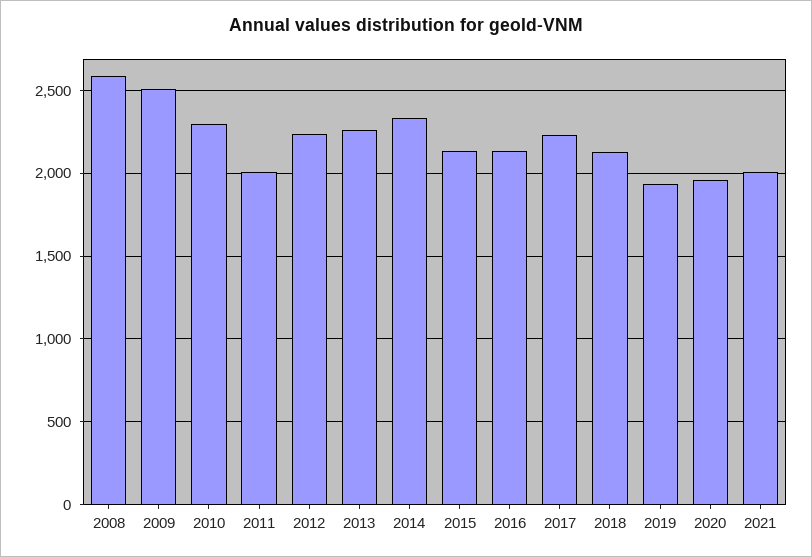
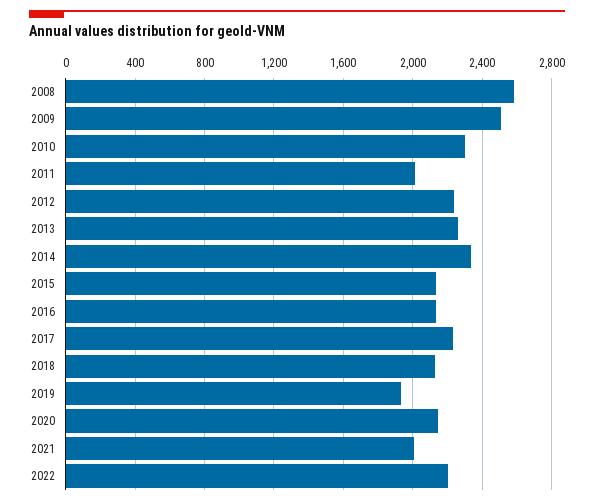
2020: 1950 -> 2150
2022: none -> 2200

